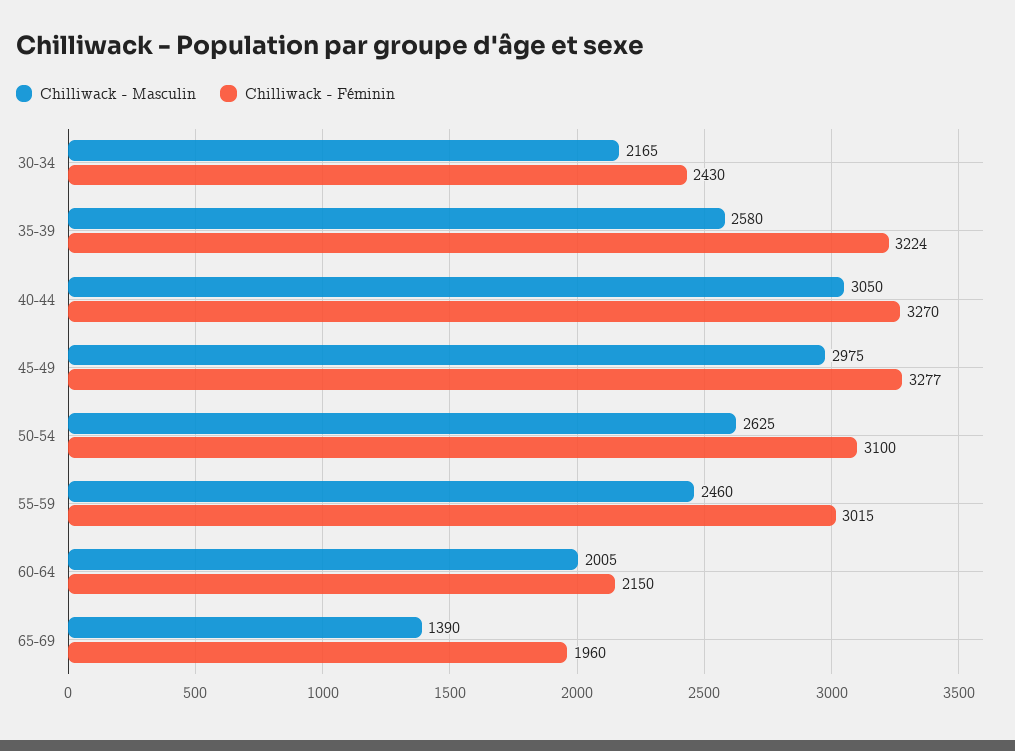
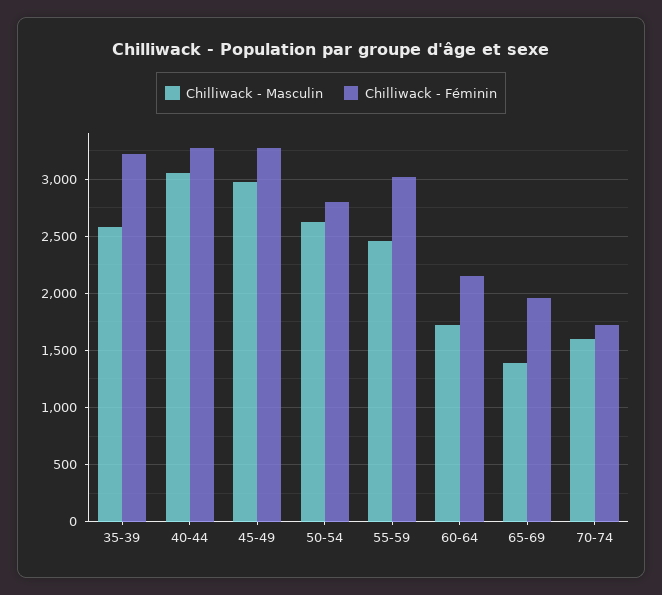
Chilliwack - Masculin, 30-34: 2165 -> none
Chilliwack - Féminin, 30-34: 2430 -> none
Chilliwack - Féminin, 50-54: 3100 -> 2800
Chilliwack - Masculin, 60-64: 2005 -> 1700
Chilliwack - Masculin, 70-74: none -> 1600
Chilliwack - Féminin, 70-74: none -> 1700

